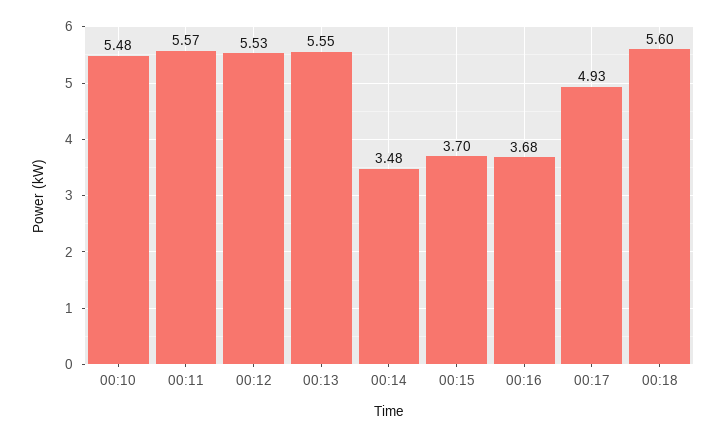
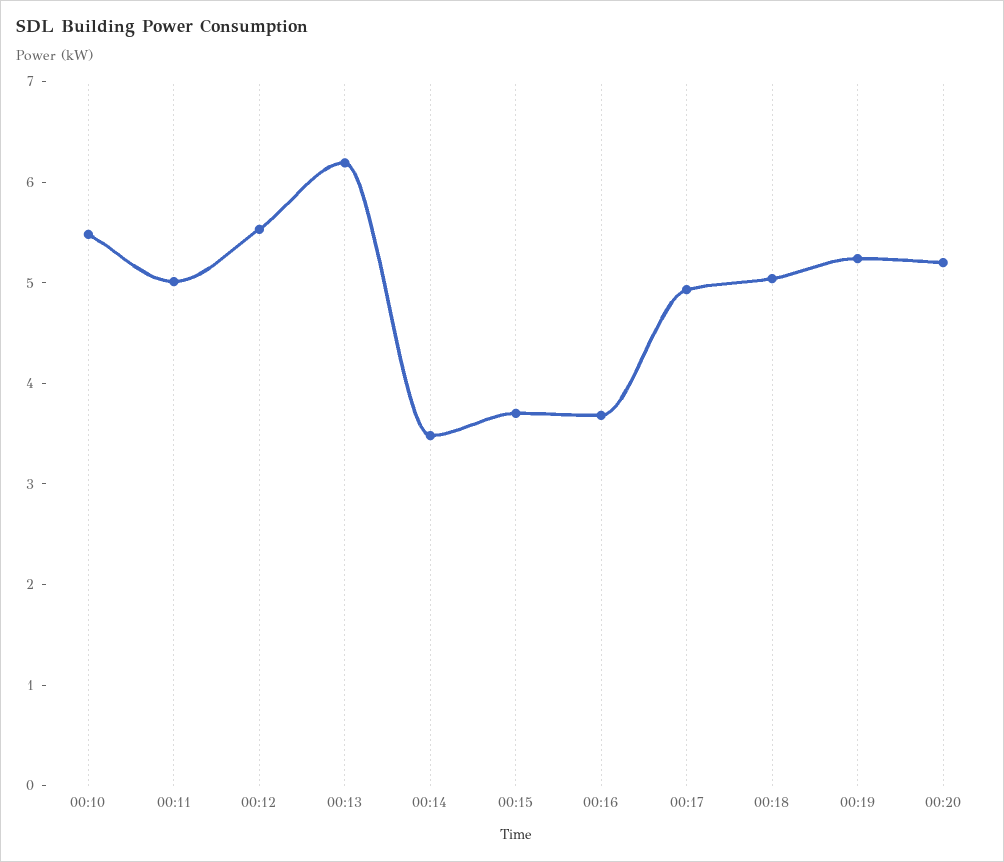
00:11: 5.57 -> 5
00:13: 5.55 -> 6.2
00:18: 5.6 -> 5
00:19: none -> 5.2
00:20: none -> 5.2

